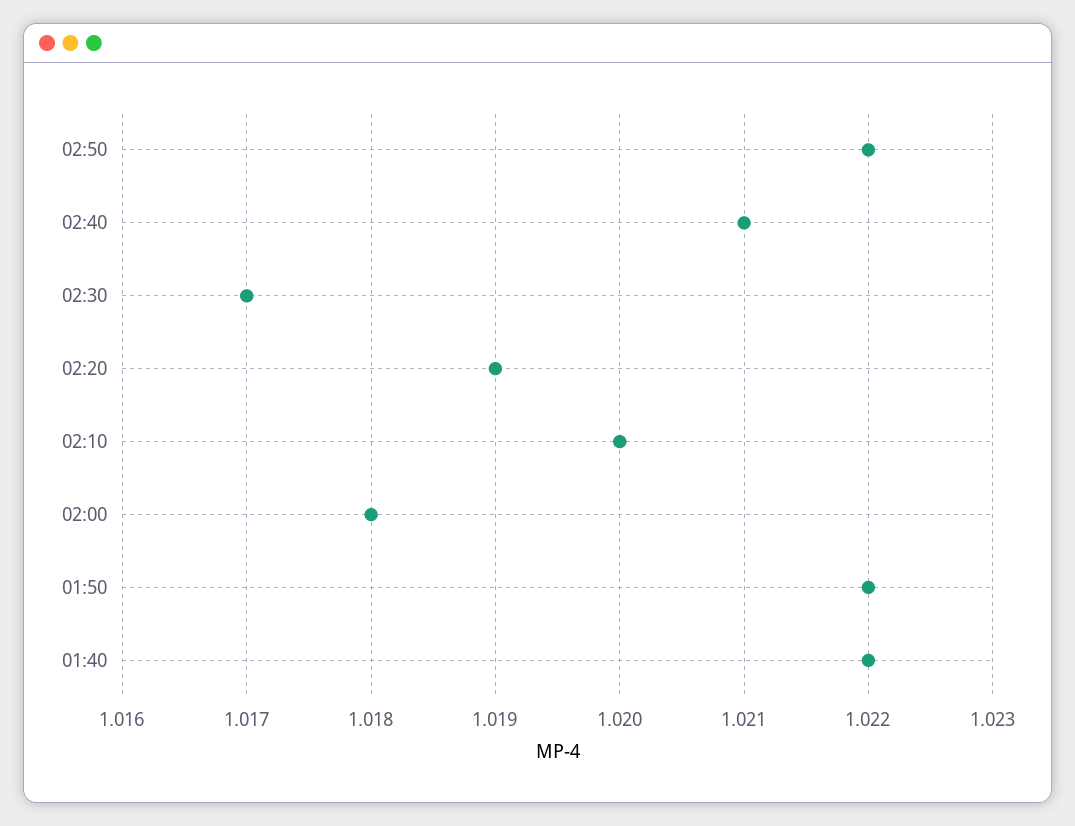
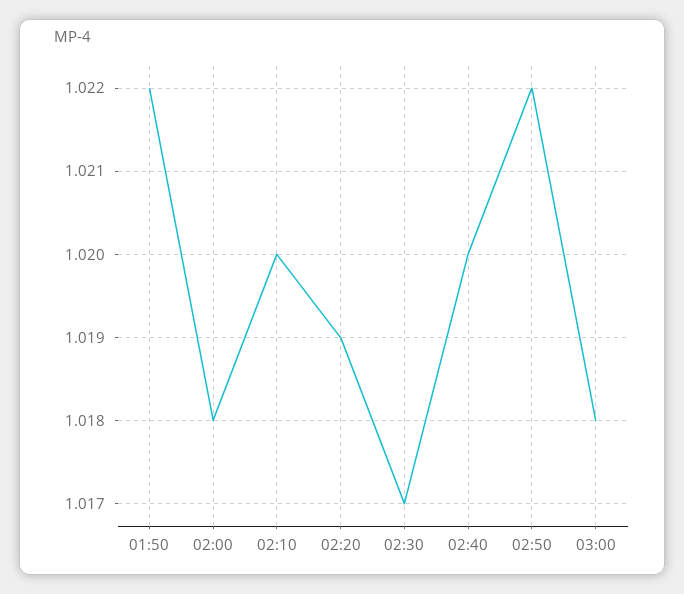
02:40: 1.021 -> 1.02
01:40: 1.022 -> none
03:00: none -> 1.018

